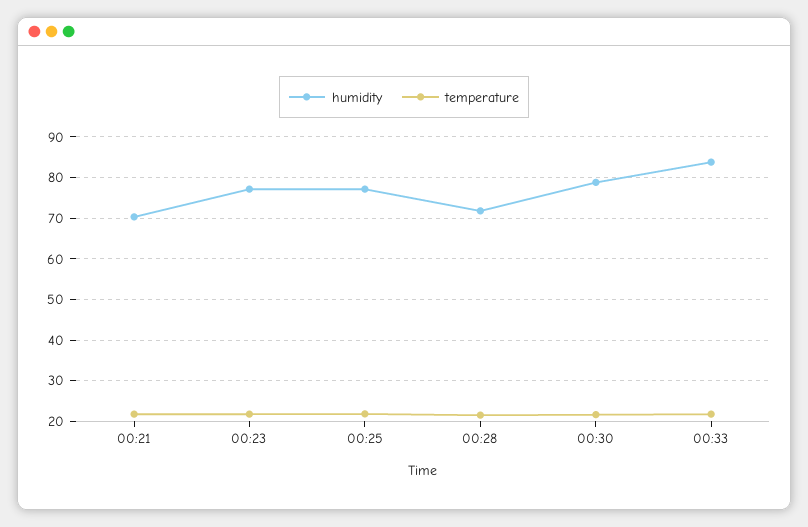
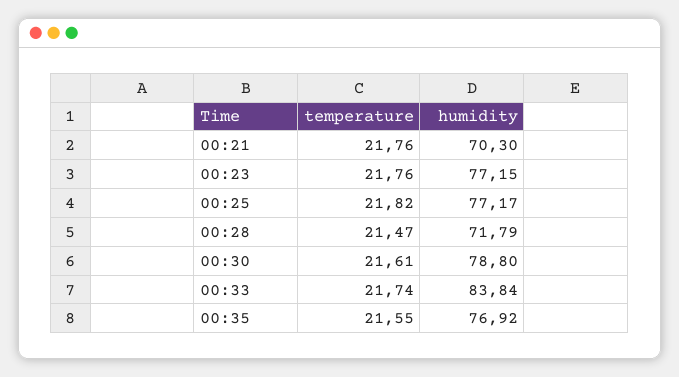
temperature, 00:35: none -> 21.55
humidity, 00:35: none -> 76.92

